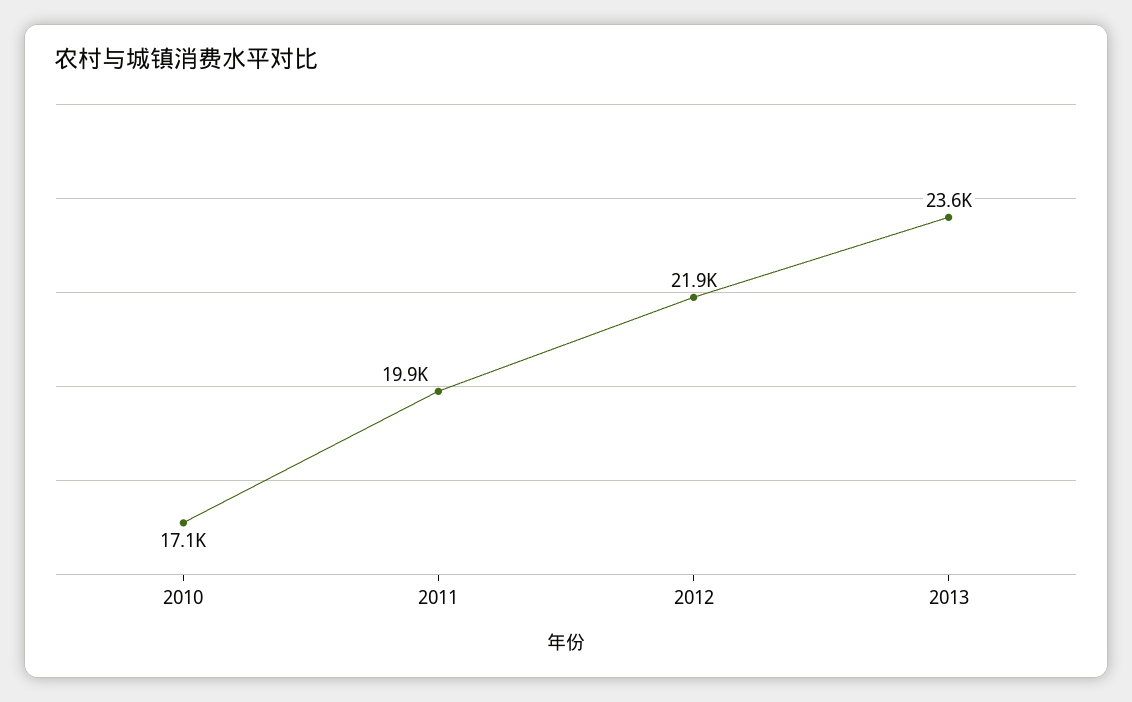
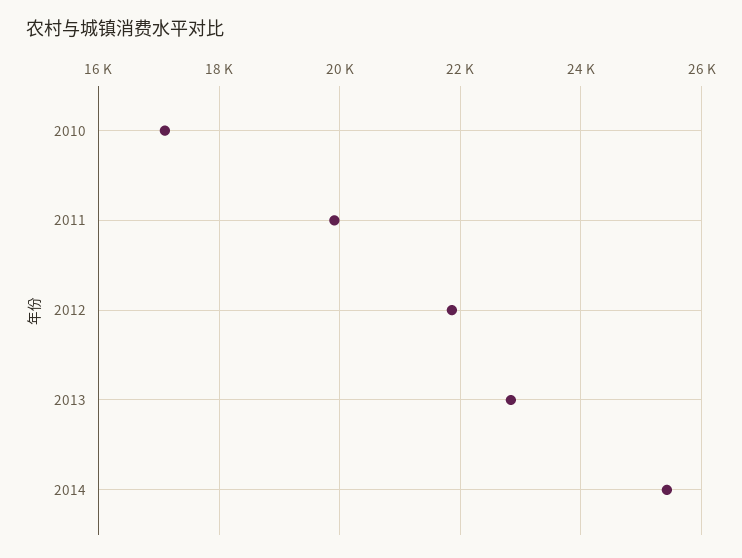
2013: 23600 -> 22800
2014: none -> 25400

